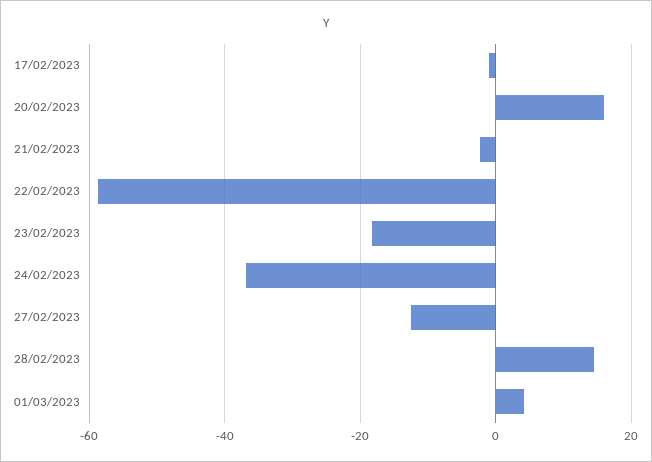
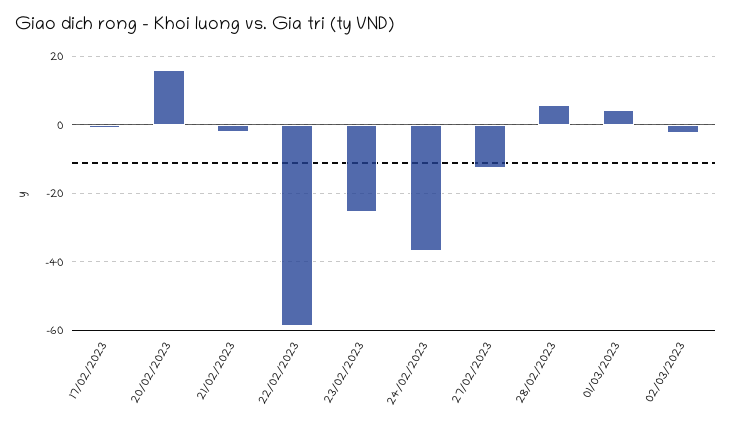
23/02/2023: -18 -> -26
28/02/2023: 14 -> 6
02/03/2023: none -> -2

